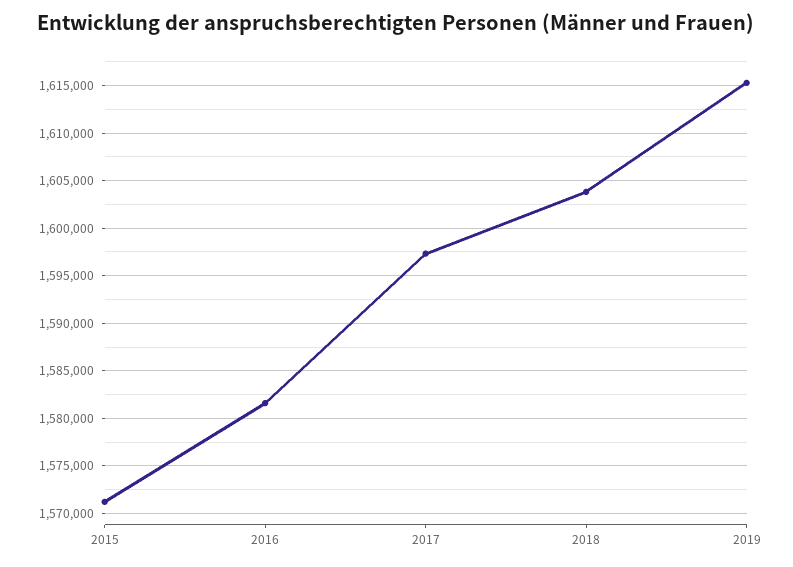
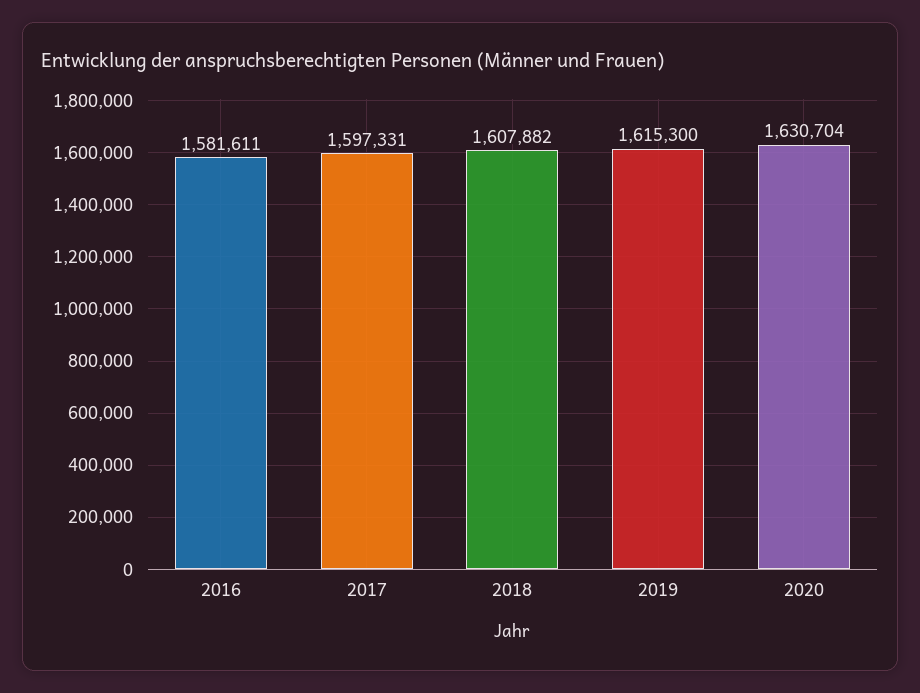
2015: 1571000 -> none
2018: 1604000 -> 1607882
2020: none -> 1630704

